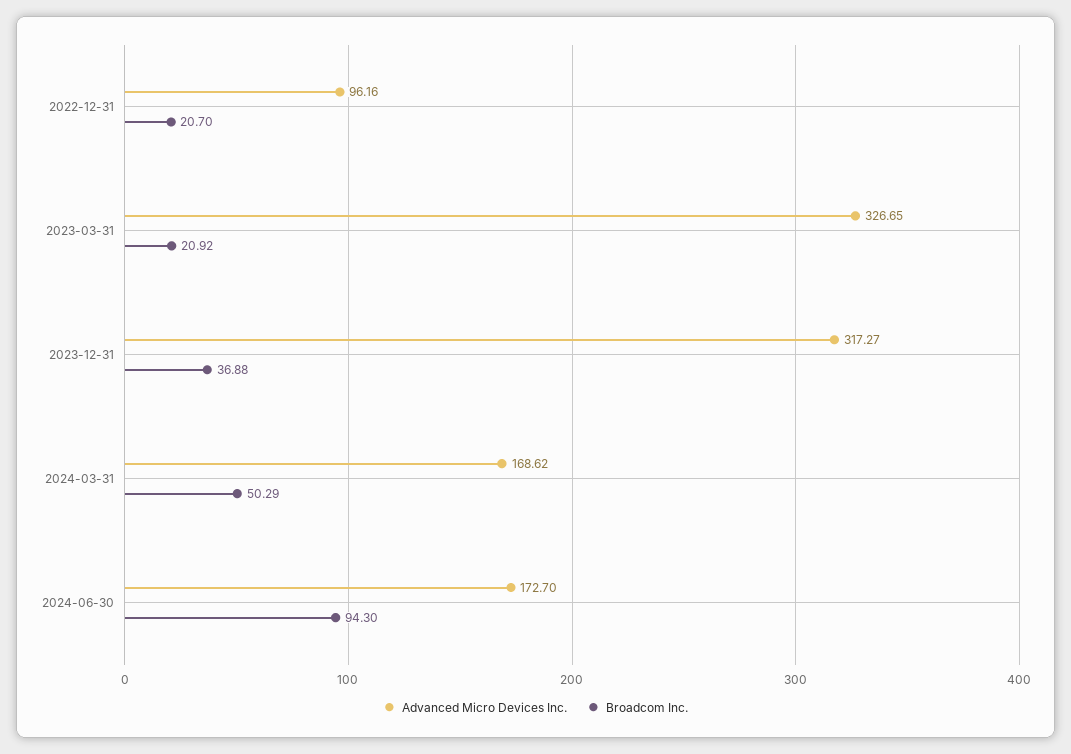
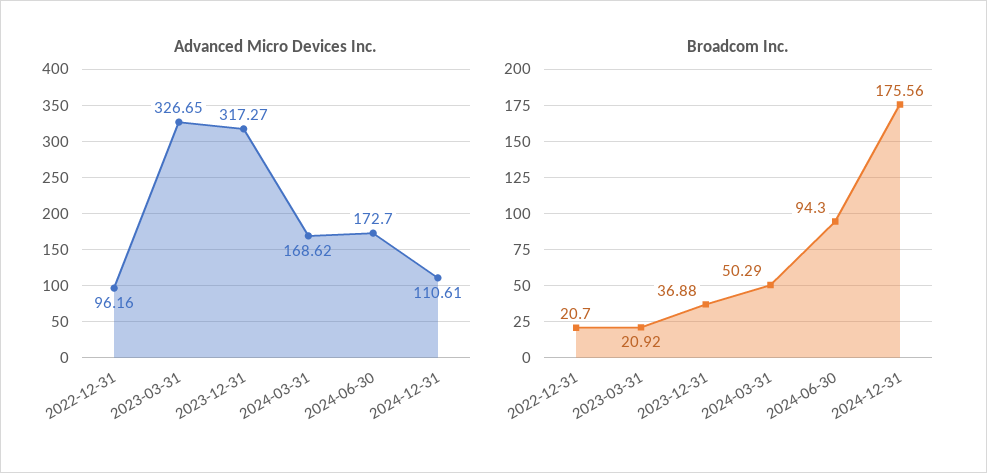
Advanced Micro Devices Inc., 2024-12-31: none -> 110.61
Broadcom Inc., 2024-12-31: none -> 175.56

